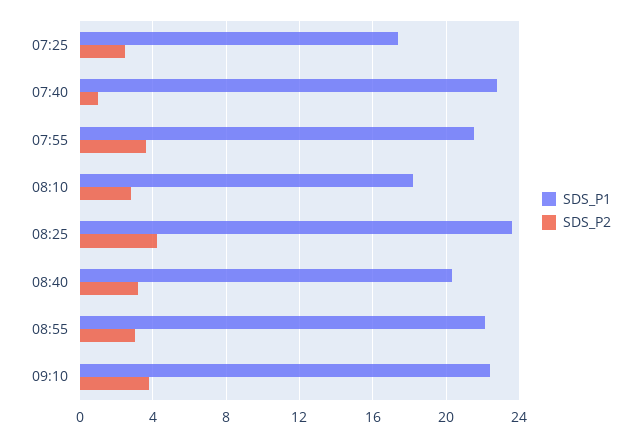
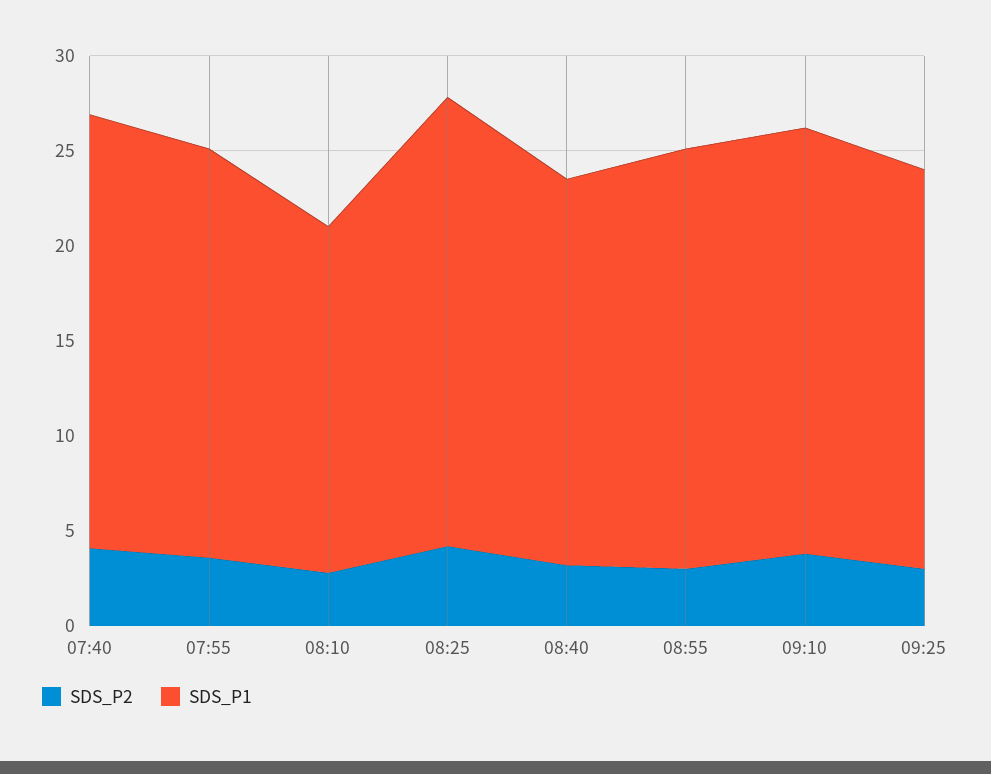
SDS_P1, 07:25: 17.5 -> none
SDS_P2, 07:25: 2.5 -> none
SDS_P2, 07:40: 1 -> 4
SDS_P2, 09:25: none -> 3
SDS_P1, 09:25: none -> 21

